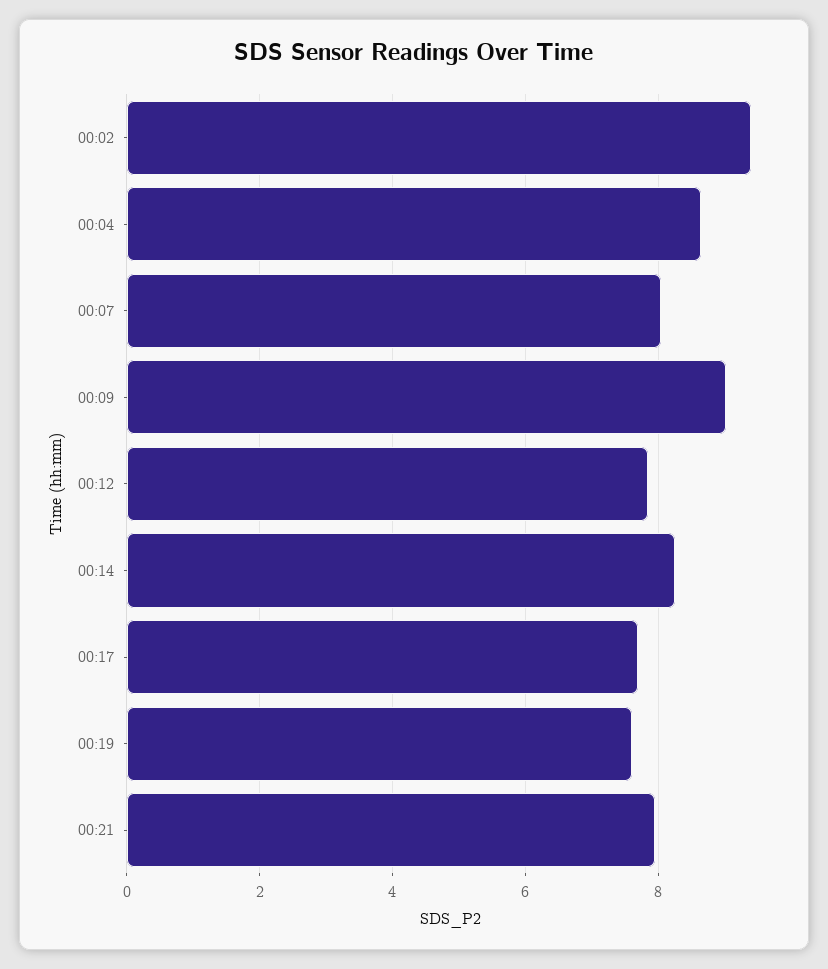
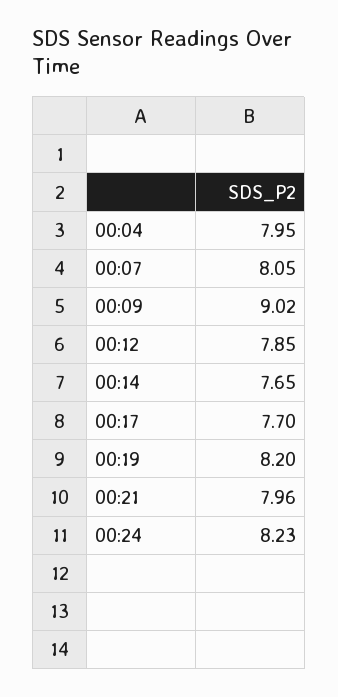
00:02: 9.4 -> none
00:04: 8.6 -> 7.95
00:14: 8.2 -> 7.65
00:19: 7.6 -> 8.2
00:24: none -> 8.23

